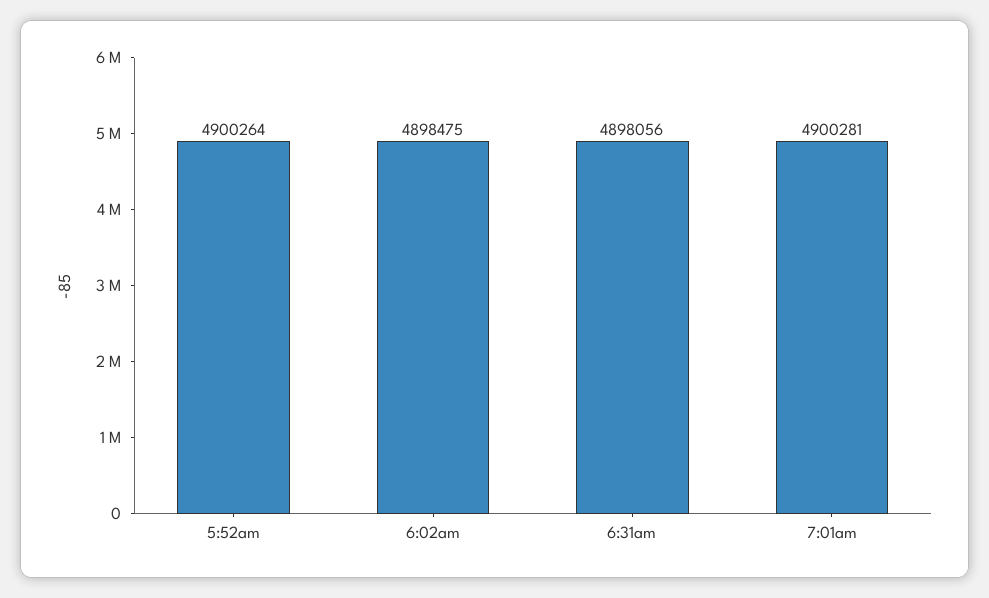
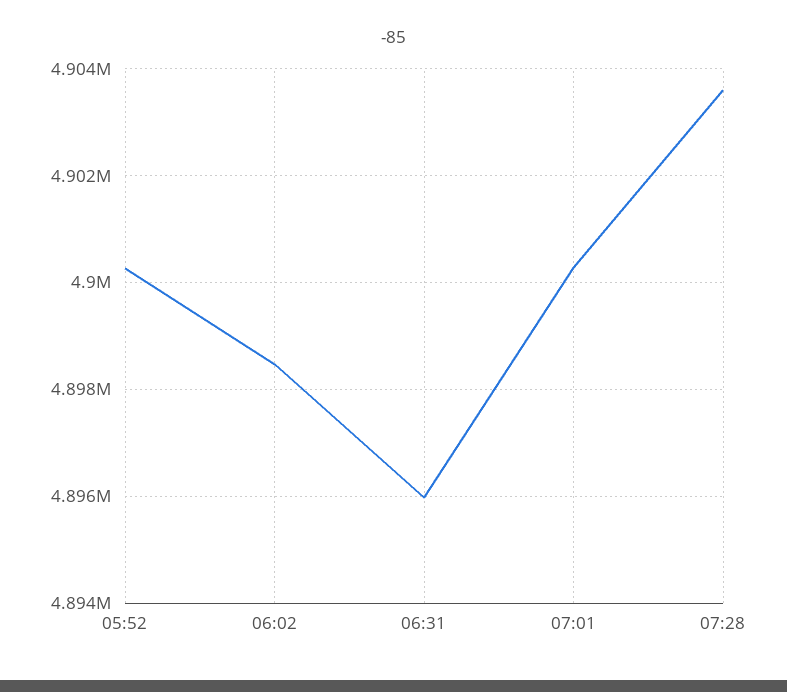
6:31am: 4898056 -> 4896000
07:28: none -> 4903600

